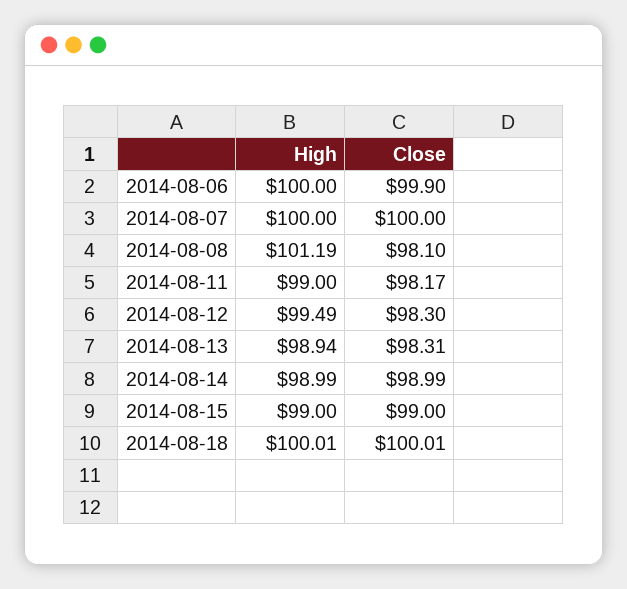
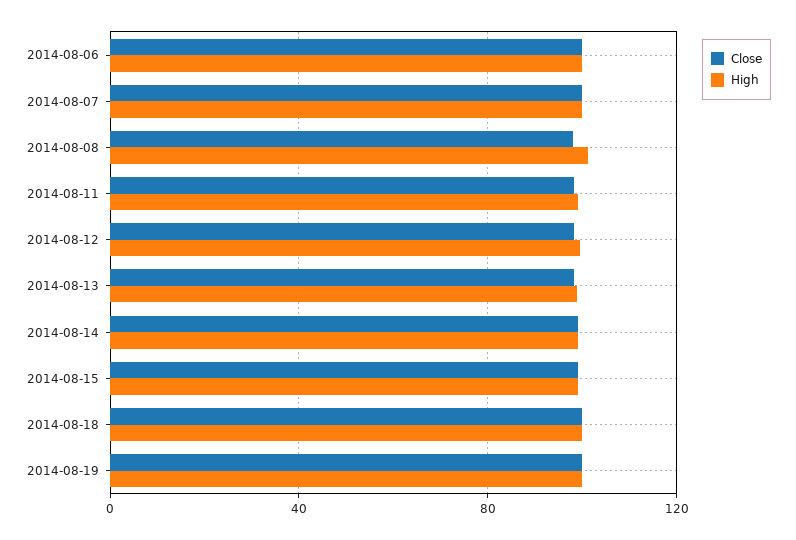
Close, 2014-08-19: none -> 100
High, 2014-08-19: none -> 100

